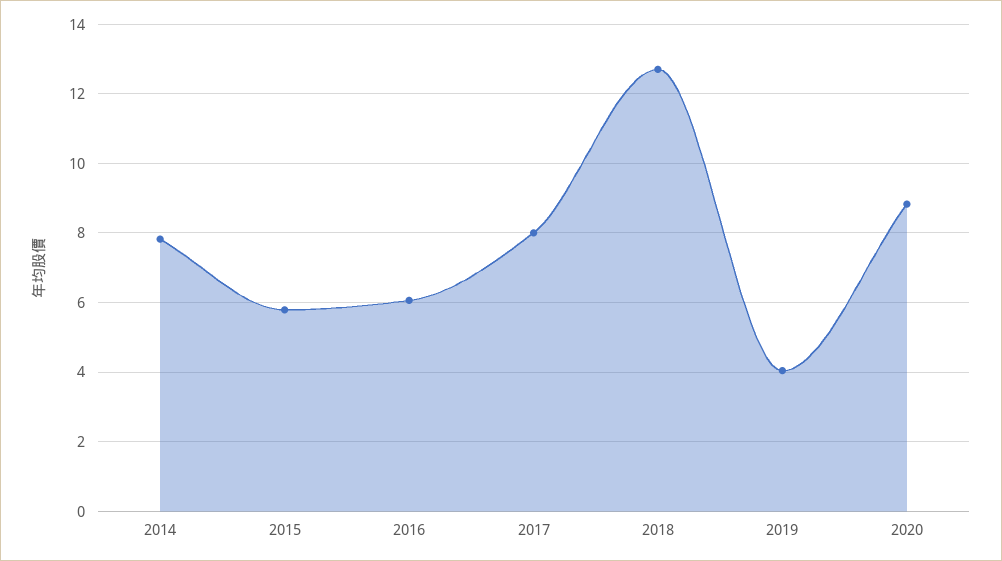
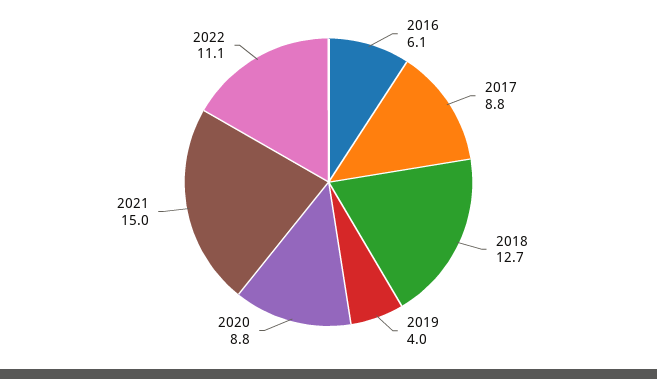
2014: 7.8 -> none
2015: 5.8 -> none
2017: 8 -> 8.8
2021: none -> 15
2022: none -> 11.1

